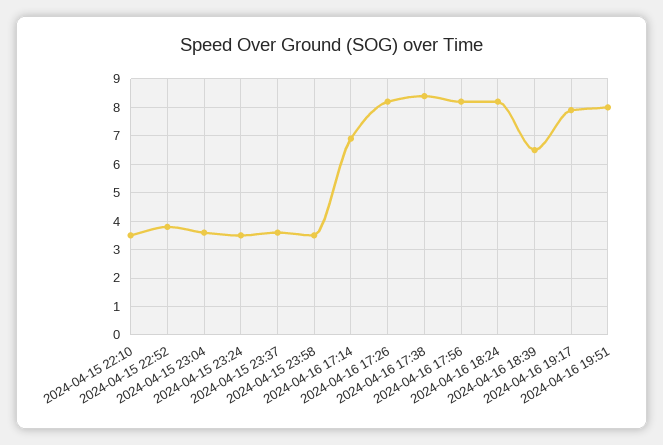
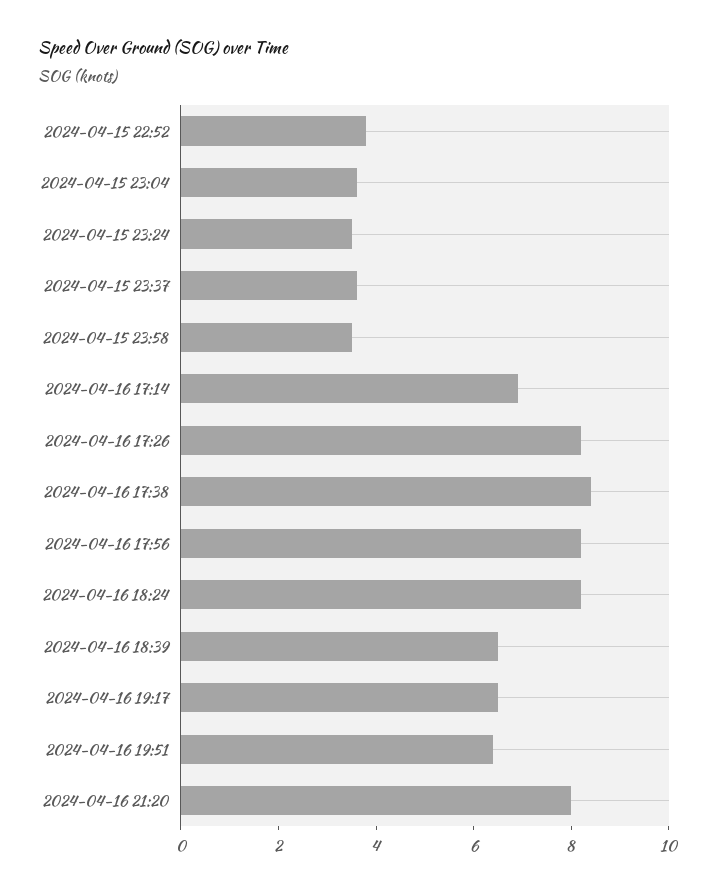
2024-04-15 22:10: 3.5 -> none
2024-04-16 19:17: 8 -> 6.5
2024-04-16 19:51: 8 -> 6.5
2024-04-16 21:20: none -> 8

